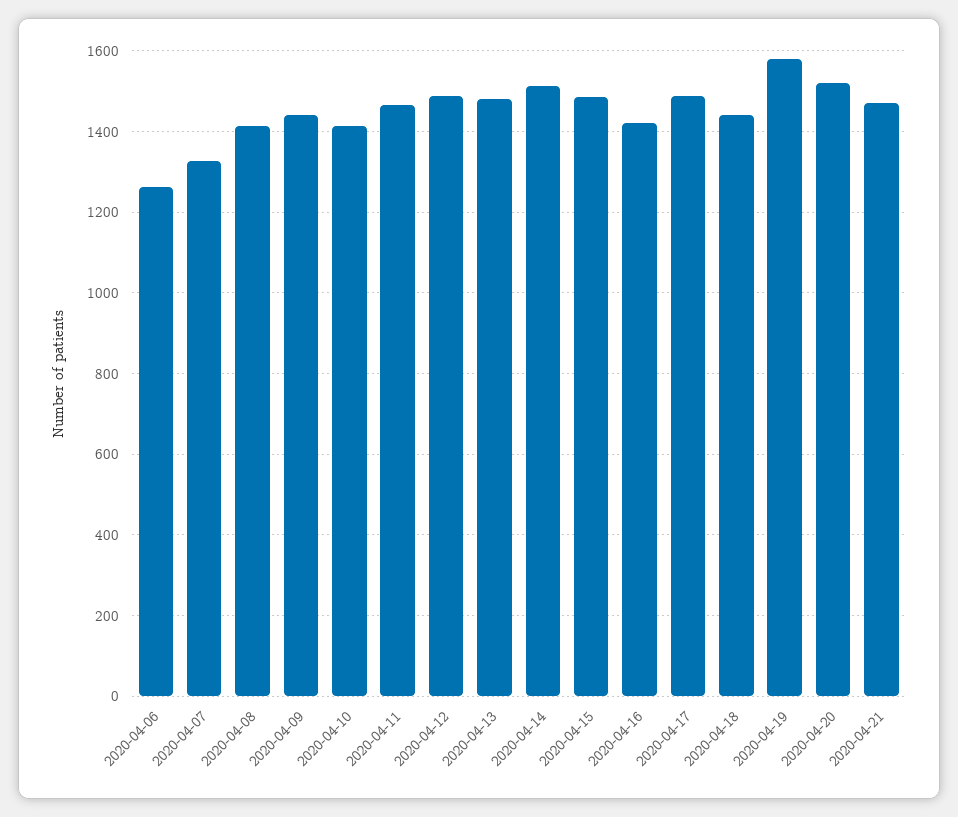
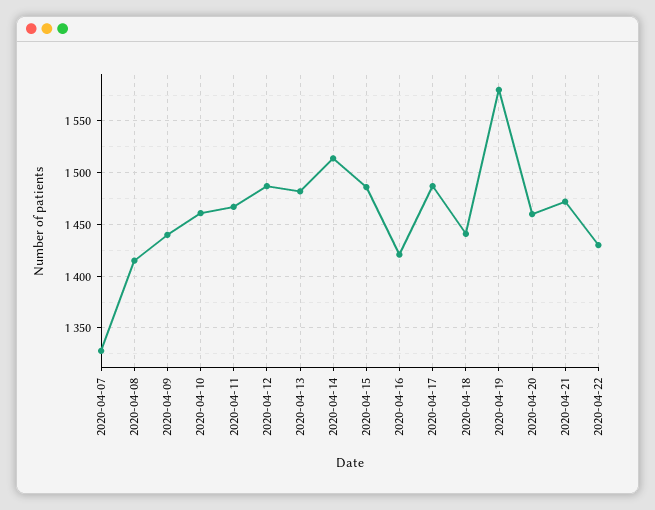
2020-04-06: 1260 -> none
2020-04-10: 1420 -> 1460
2020-04-20: 1520 -> 1460
2020-04-22: none -> 1430

